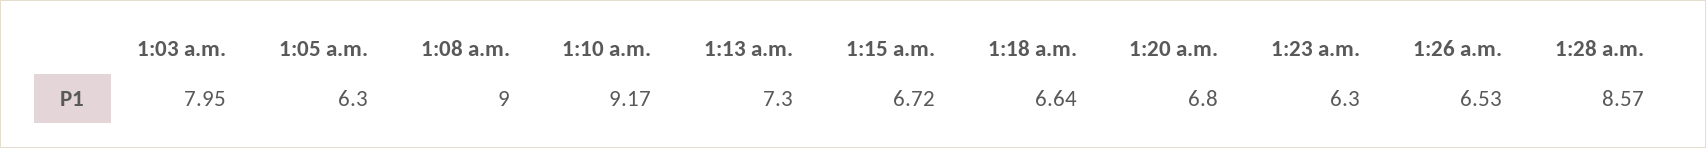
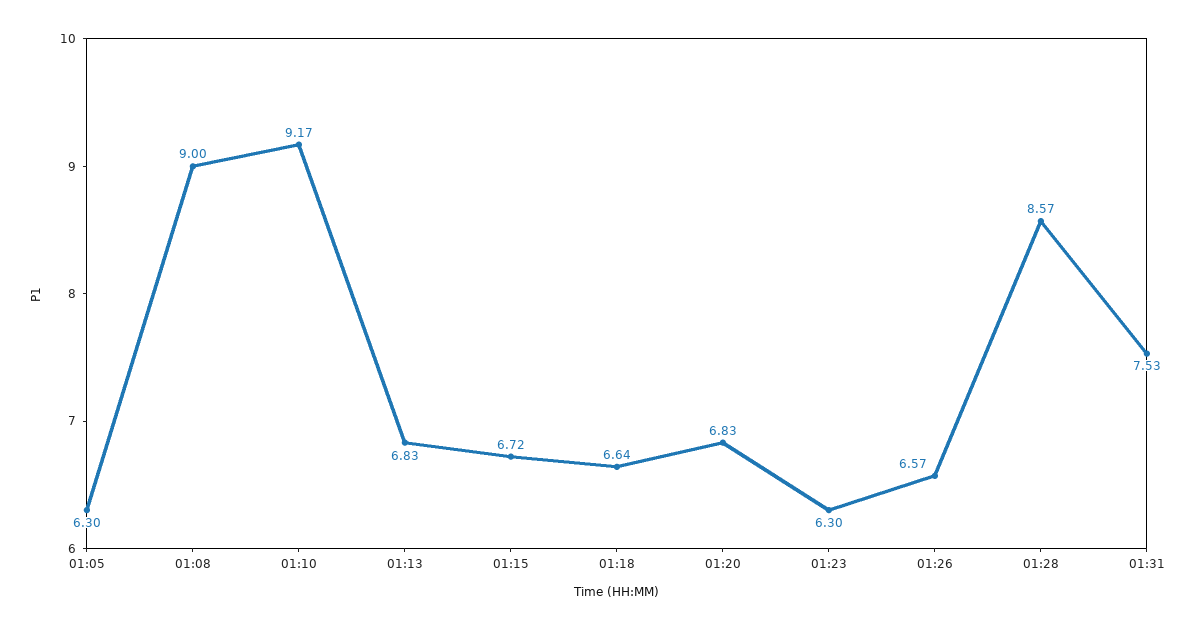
1:03 a.m.: 7.95 -> none
1:13 a.m.: 7.3 -> 6.83
1:20 a.m.: 6.8 -> 6.83
1:26 a.m.: 6.53 -> 6.57
01:31: none -> 7.53

